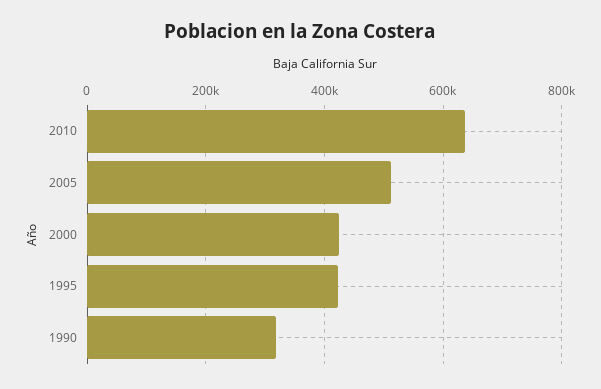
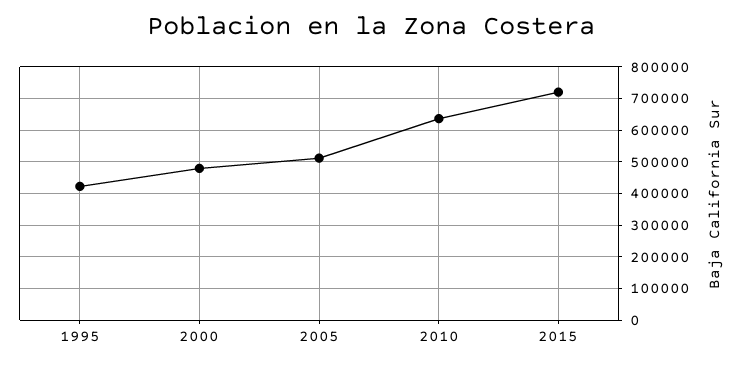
2000: 420000 -> 480000
1990: 320000 -> none
2015: none -> 720000

